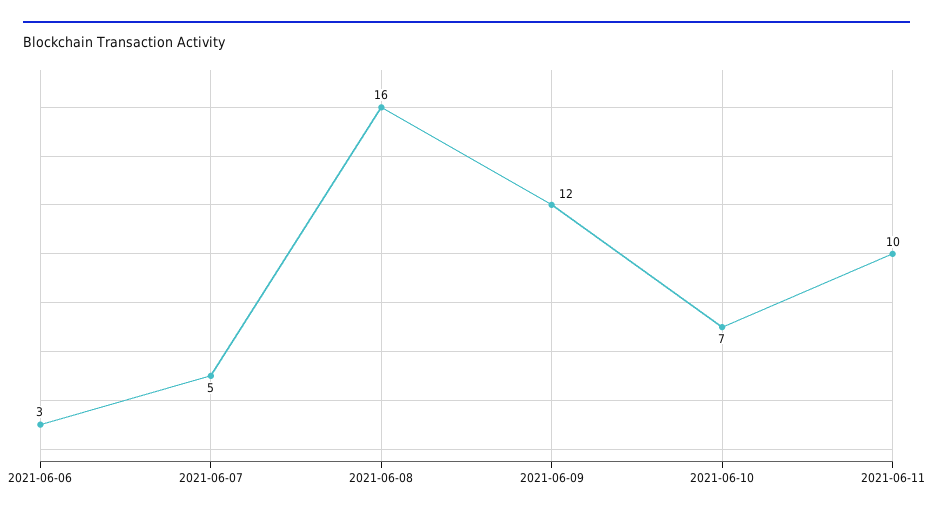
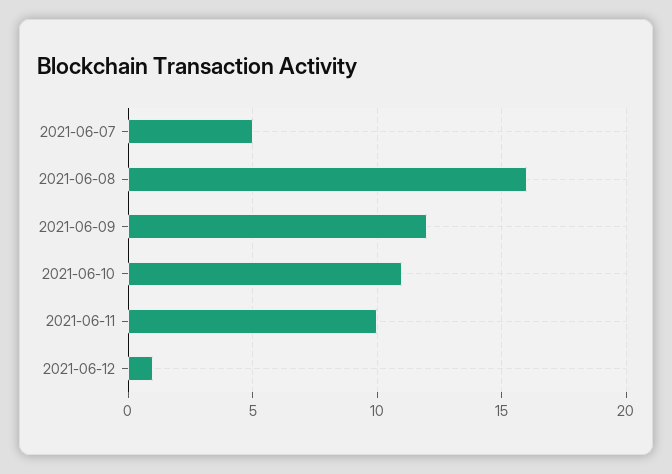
2021-06-06: 3 -> none
2021-06-10: 7 -> 11
2021-06-12: none -> 1

